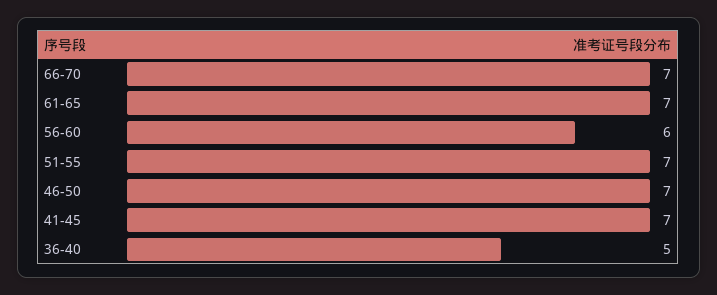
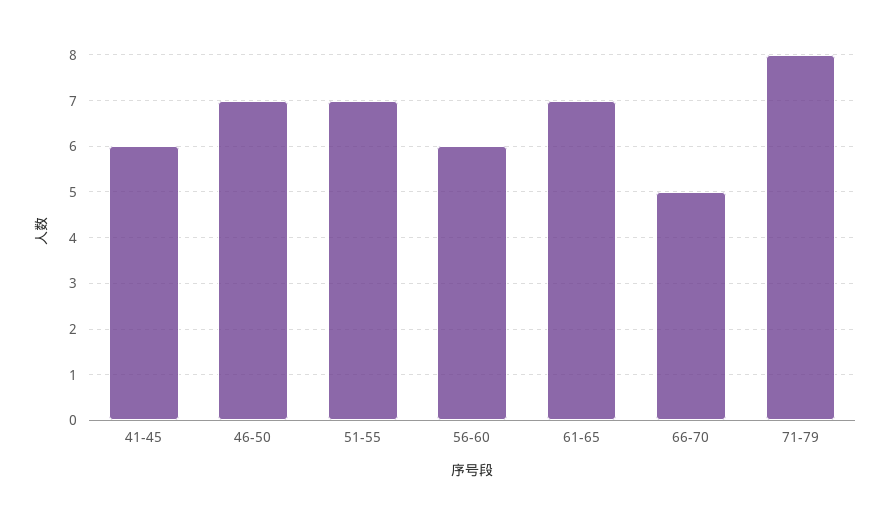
66-70: 7 -> 5
41-45: 7 -> 6
36-40: 5 -> none
71-79: none -> 8

